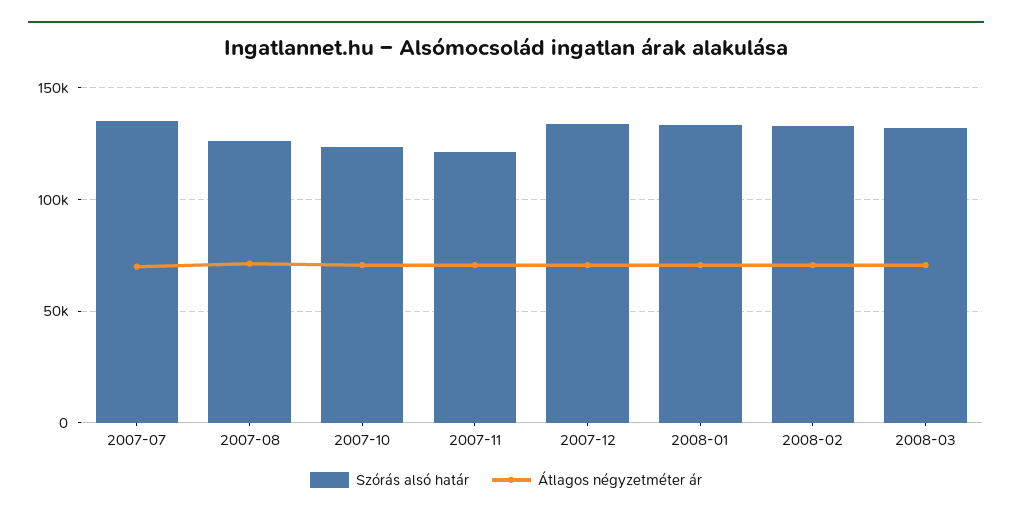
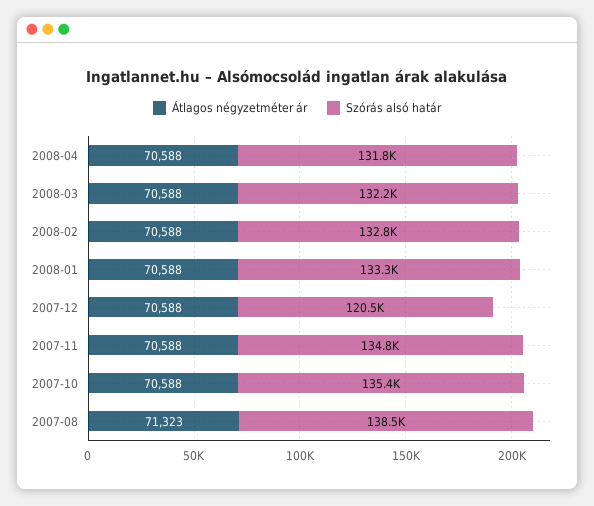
Szórás alsó határ, 2007-07: 135000 -> none
Átlagos négyzetméter ár, 2007-07: 70000 -> none
Szórás alsó határ, 2007-08: 125000 -> 138500
Szórás alsó határ, 2007-10: 125000 -> 135400
Szórás alsó határ, 2007-11: 120000 -> 134800
Szórás alsó határ, 2007-12: 135000 -> 120500
Átlagos négyzetméter ár, 2008-04: none -> 70588
Szórás alsó határ, 2008-04: none -> 131800

